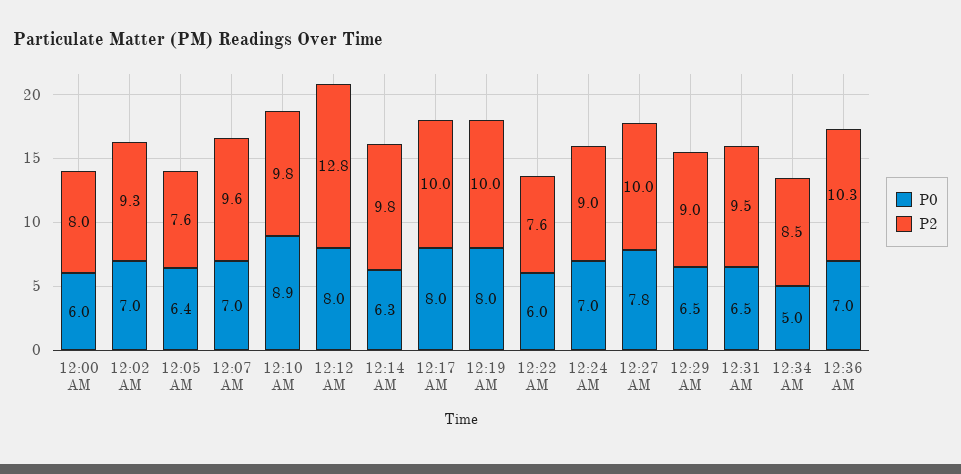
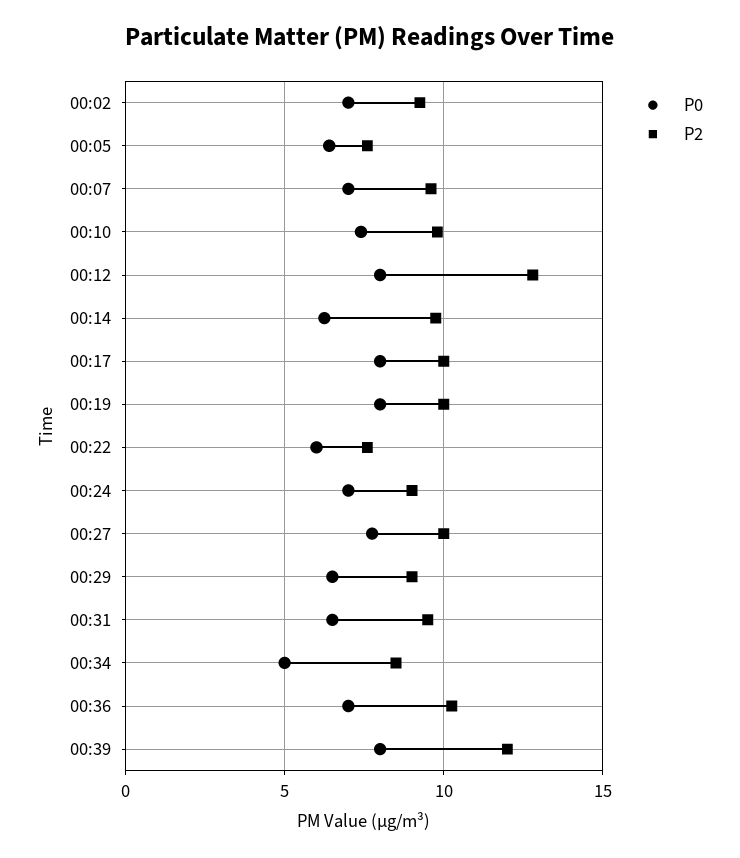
P0, 12:00 AM: 6 -> none
P2, 12:00 AM: 8 -> none
P0, 12:10 AM: 8.9 -> 7.5
P0, 00:39: none -> 8
P2, 00:39: none -> 12

